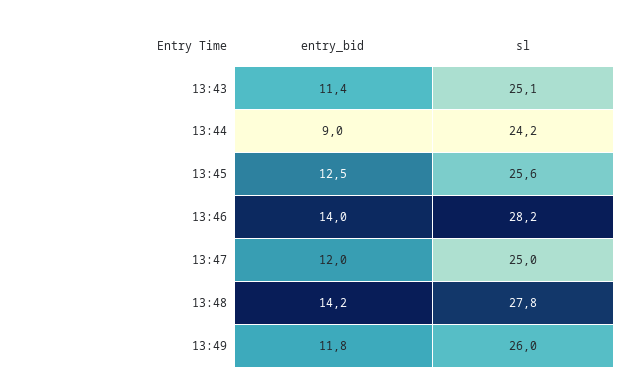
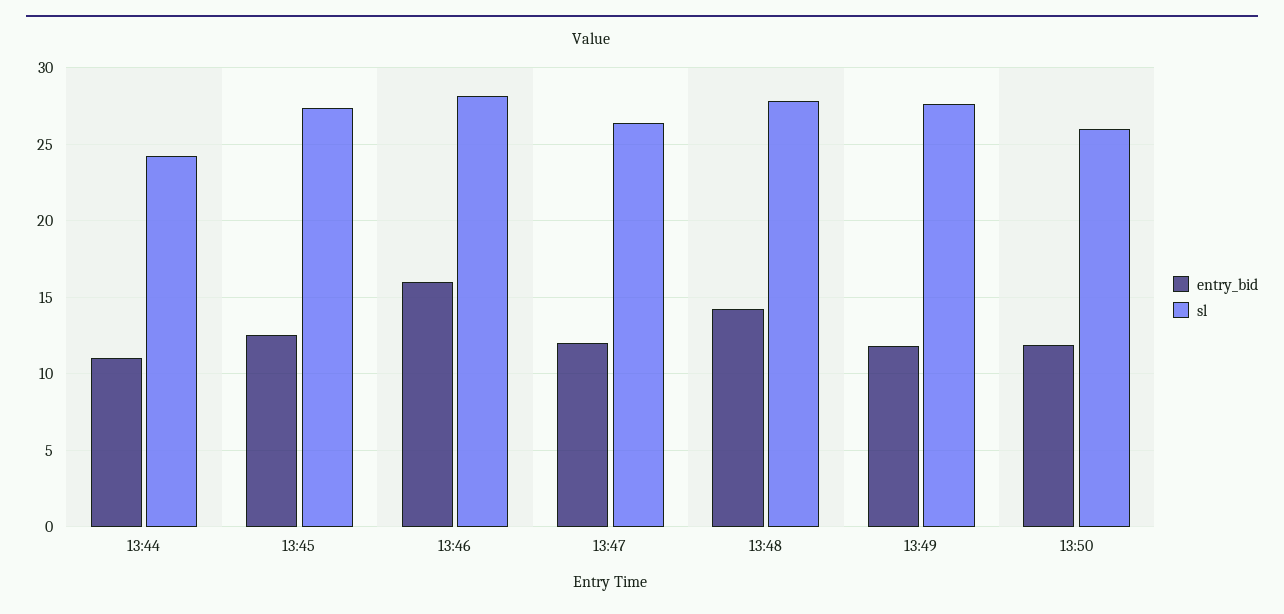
entry_bid, 13:43: 11.4 -> none
sl, 13:43: 25.1 -> none
entry_bid, 13:44: 9 -> 11
sl, 13:45: 25.6 -> 27.5
entry_bid, 13:46: 14 -> 16
sl, 13:47: 25 -> 26.5
sl, 13:49: 26 -> 27.5
entry_bid, 13:50: none -> 12
sl, 13:50: none -> 26

